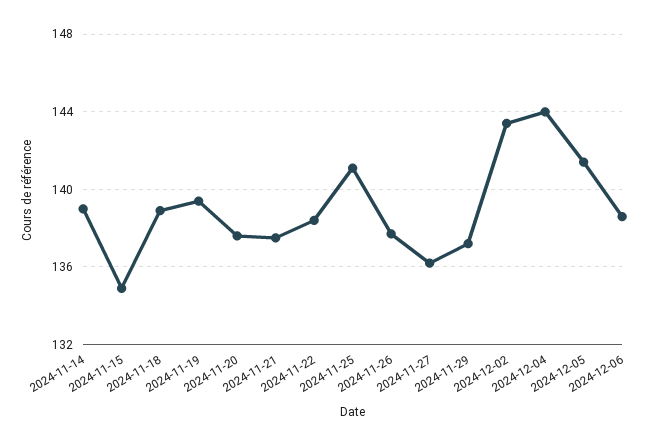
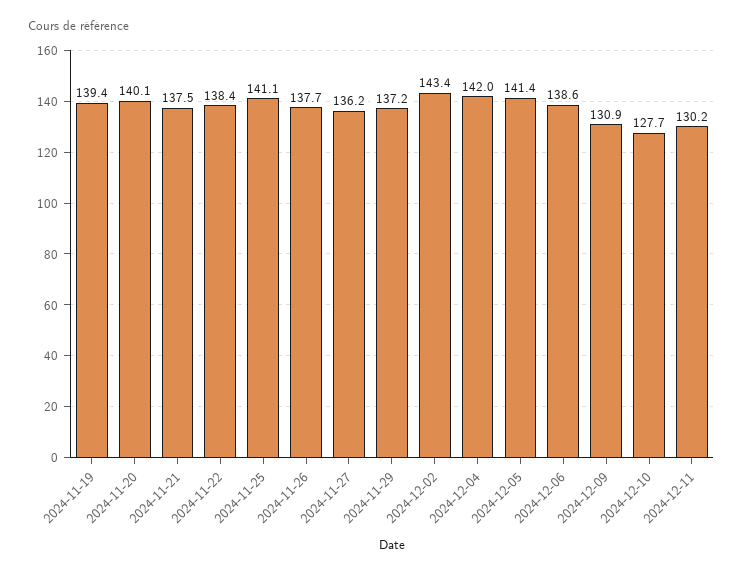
2024-11-14: 139 -> none
2024-11-15: 135 -> none
2024-11-18: 139 -> none
2024-11-20: 137.5 -> 140.1
2024-12-04: 144 -> 142
2024-12-09: none -> 130.9
2024-12-10: none -> 127.7
2024-12-11: none -> 130.2

